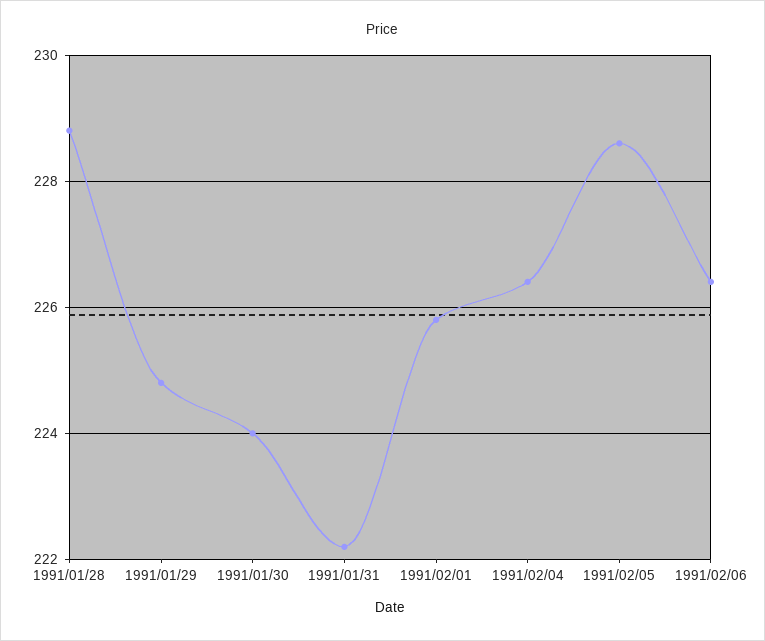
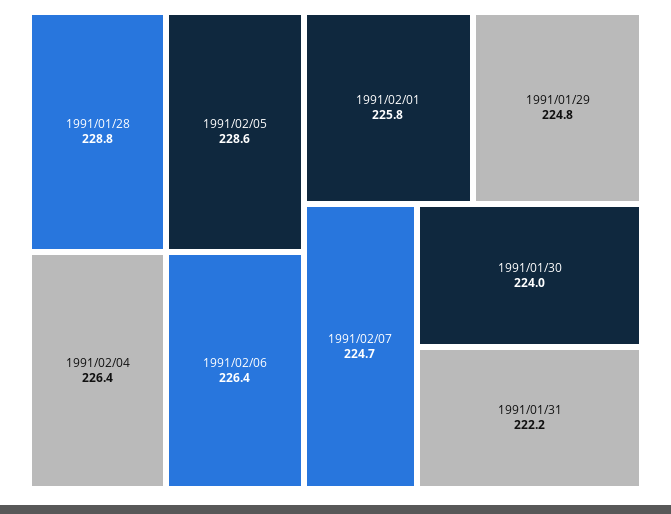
1991/02/07: none -> 224.7

